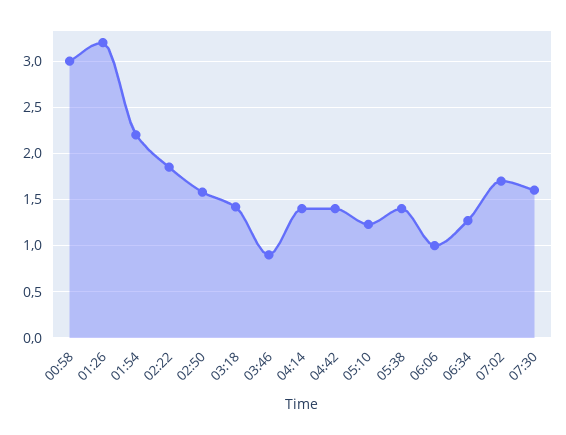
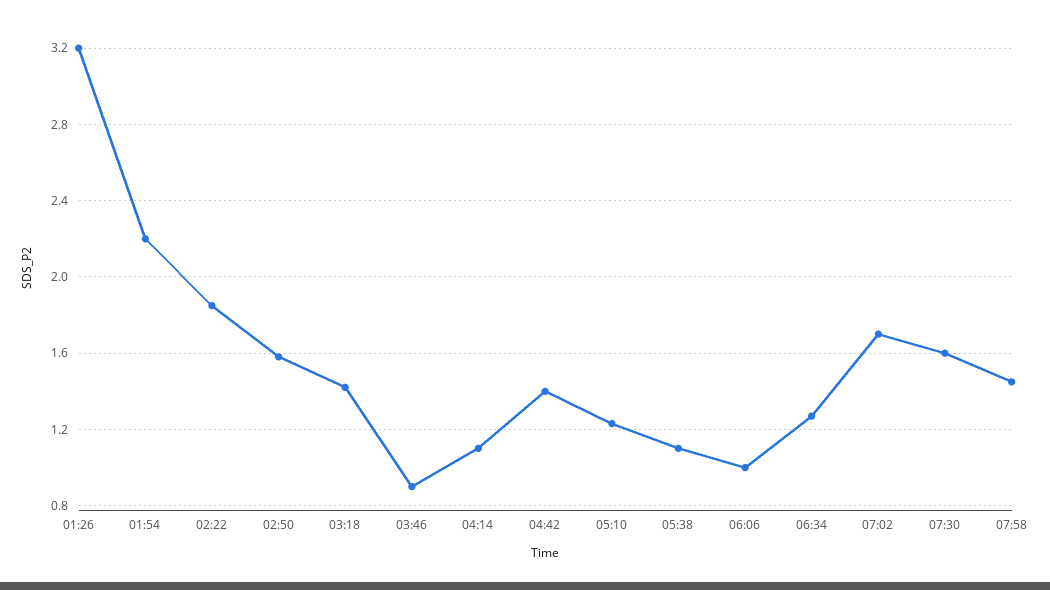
00:58: 3 -> none
04:14: 1.4 -> 1.1
05:38: 1.4 -> 1.1
07:58: none -> 1.45

